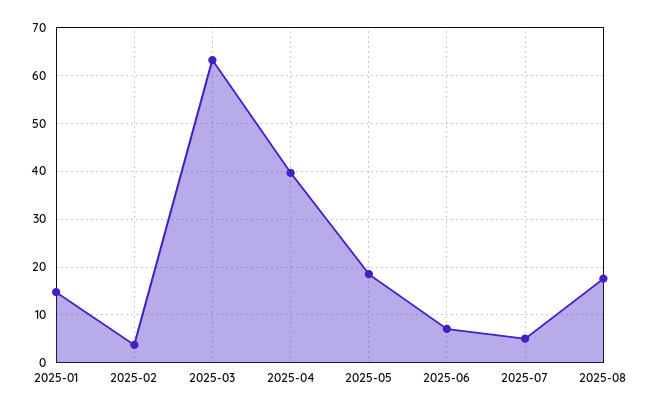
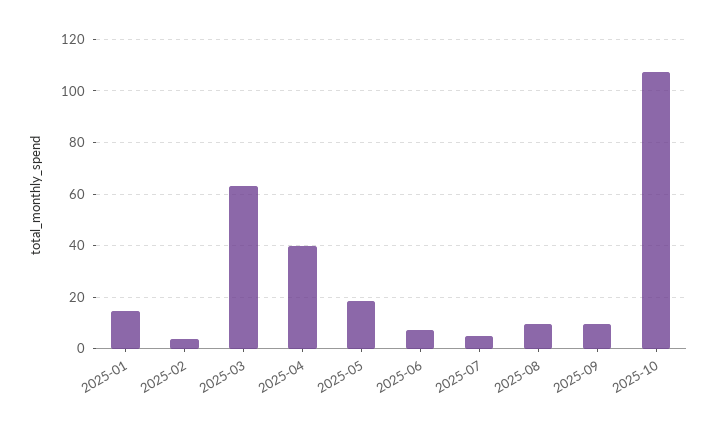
2025-08: 18 -> 10
2025-09: none -> 10
2025-10: none -> 107.5

